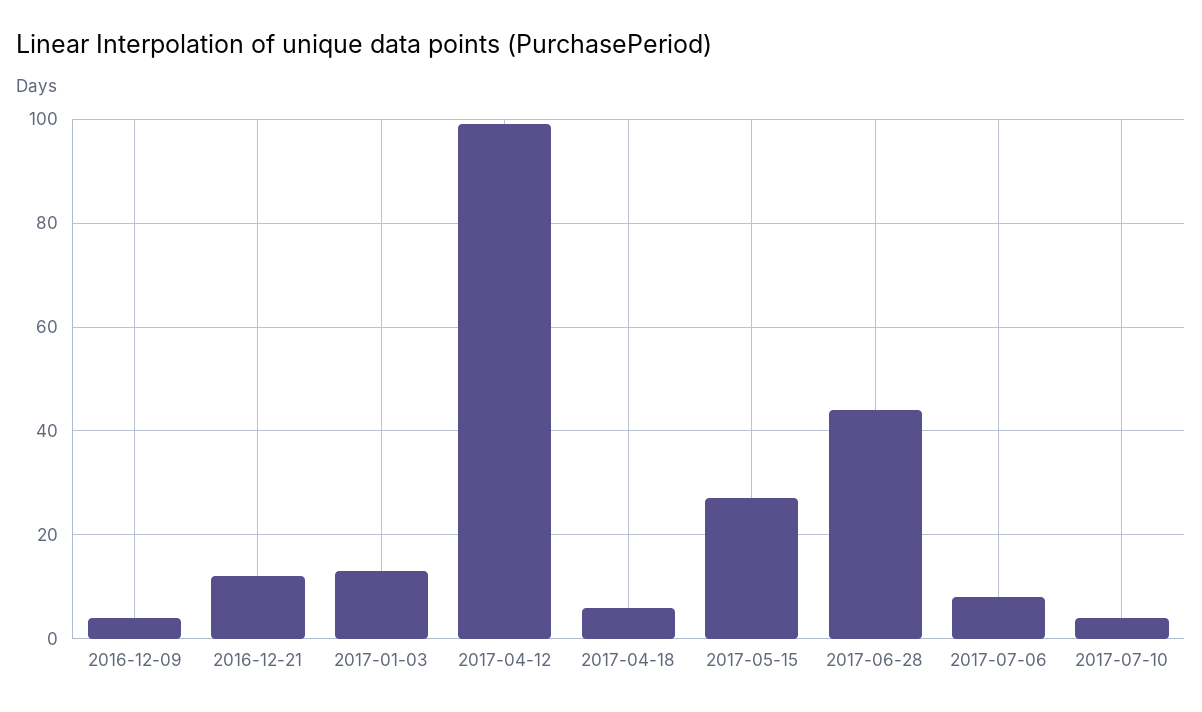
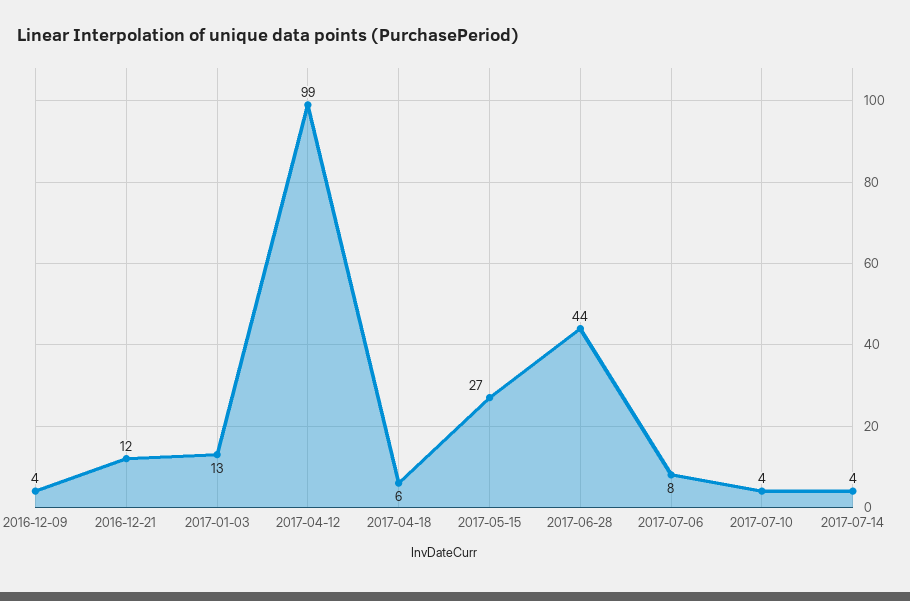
2017-07-14: none -> 4

